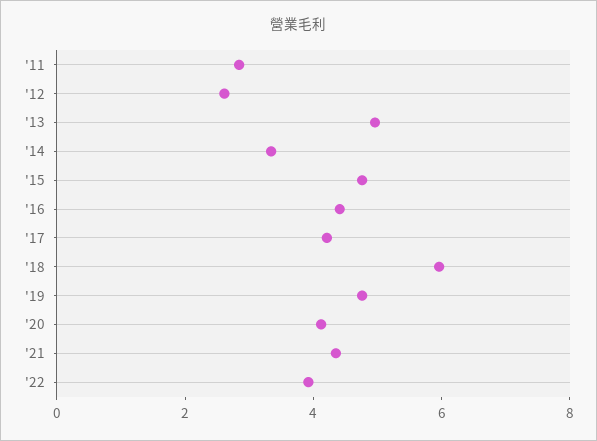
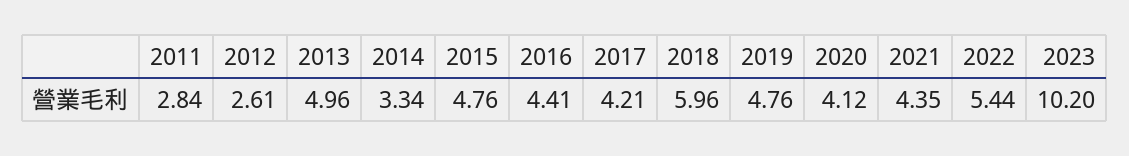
'22: 4 -> 5.44
2023: none -> 10.2

